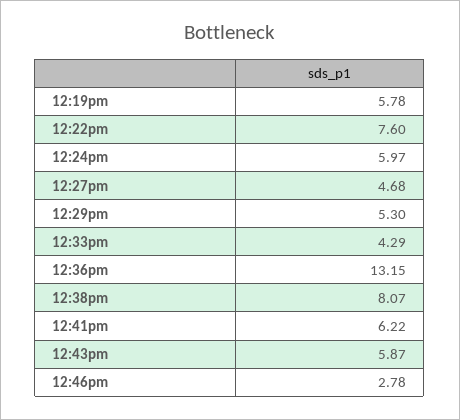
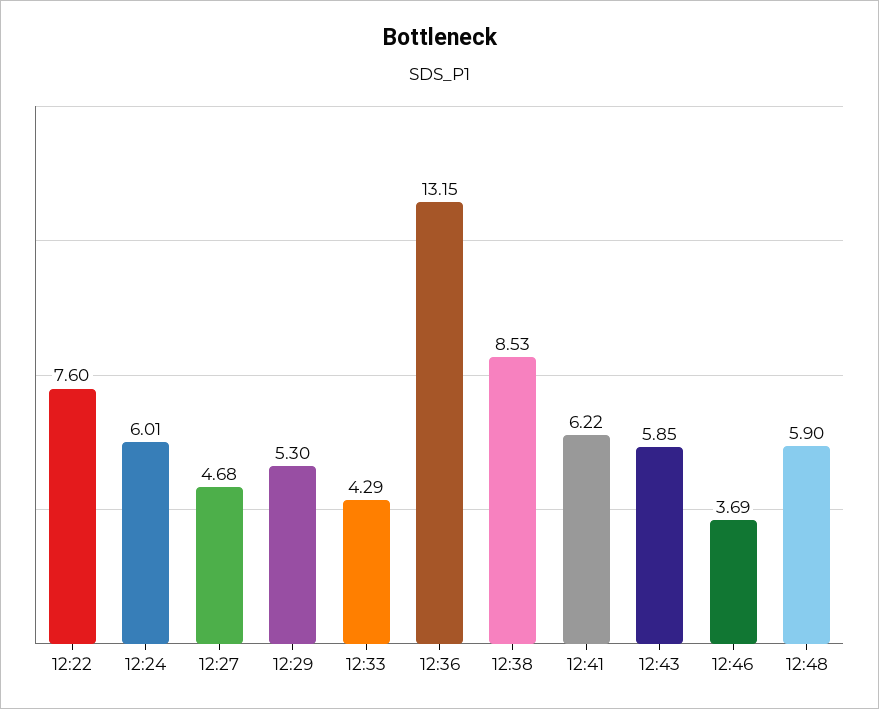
12:19pm: 5.78 -> none
12:24pm: 5.97 -> 6.01
12:38pm: 8.07 -> 8.53
12:43pm: 5.87 -> 5.85
12:46pm: 2.78 -> 3.69
12:48: none -> 5.9

